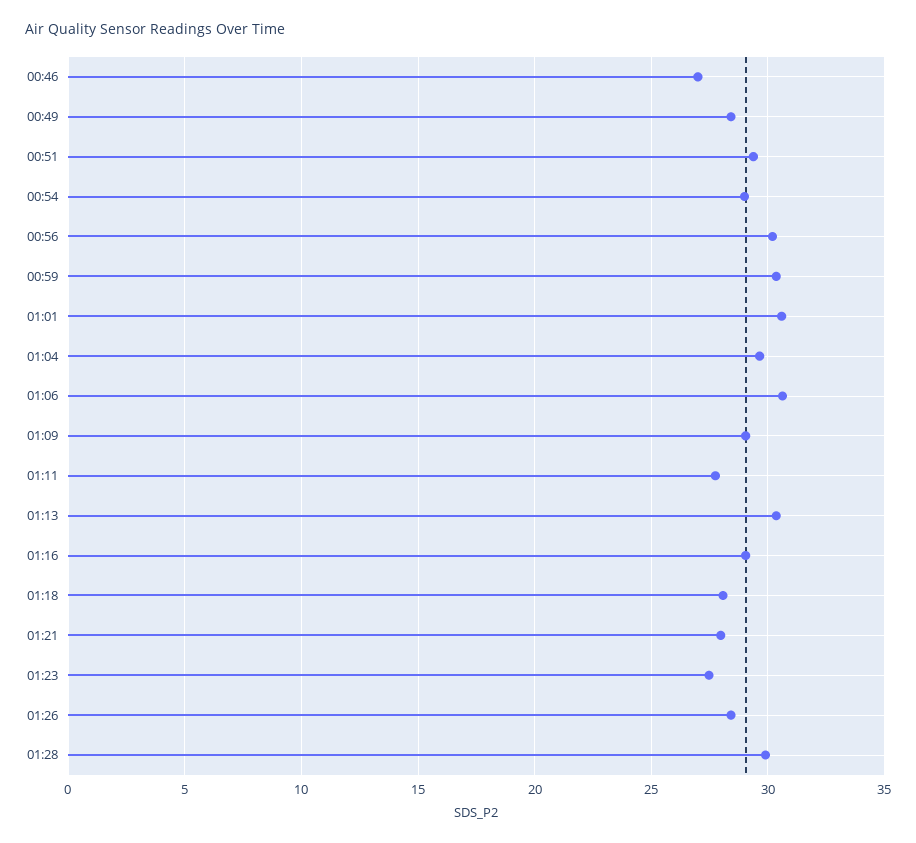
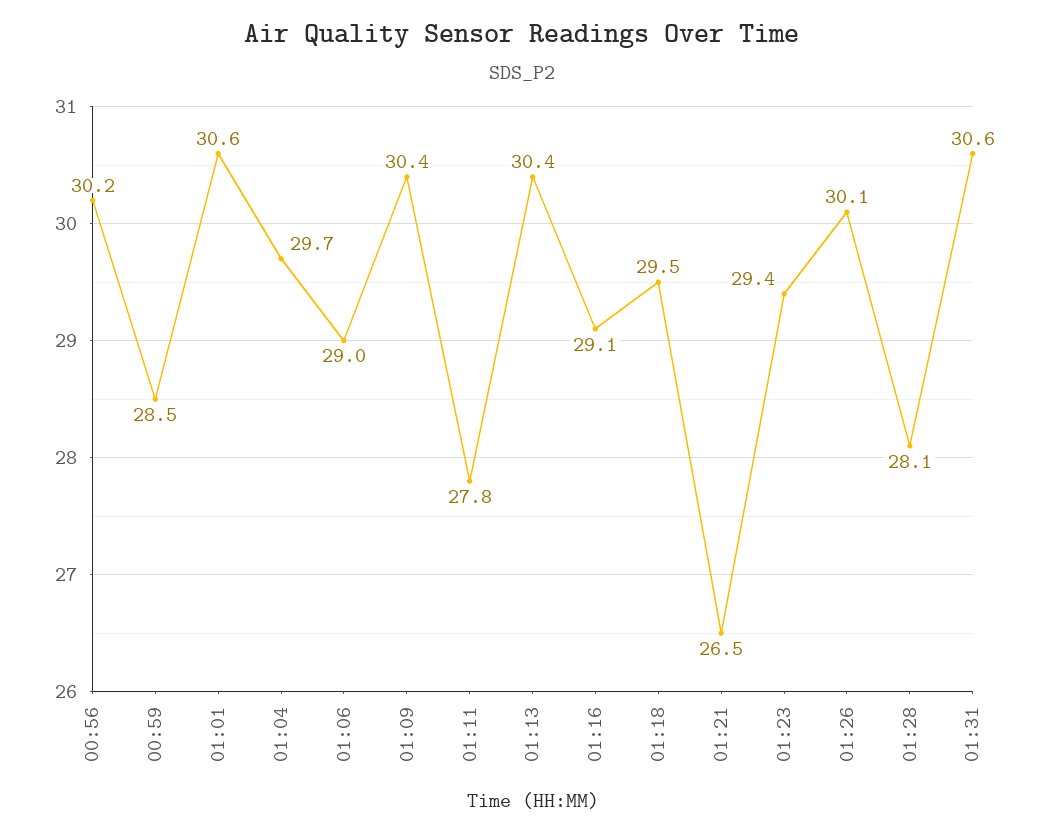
00:46: 27 -> none
00:49: 28.5 -> none
00:51: 29.5 -> none
00:54: 29 -> none
00:59: 30.5 -> 28.5
01:06: 30.5 -> 29
01:09: 29 -> 30.4
01:18: 28 -> 29.5
01:21: 28 -> 26.5
01:23: 27.5 -> 29.4
01:26: 28.5 -> 30.1
01:28: 30 -> 28.1
01:31: none -> 30.6

